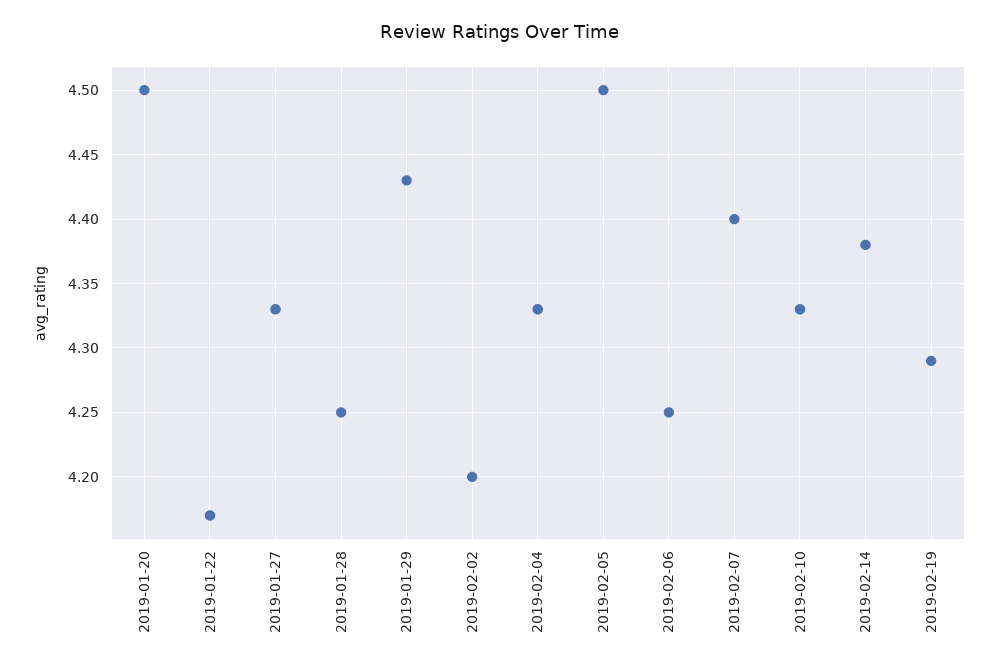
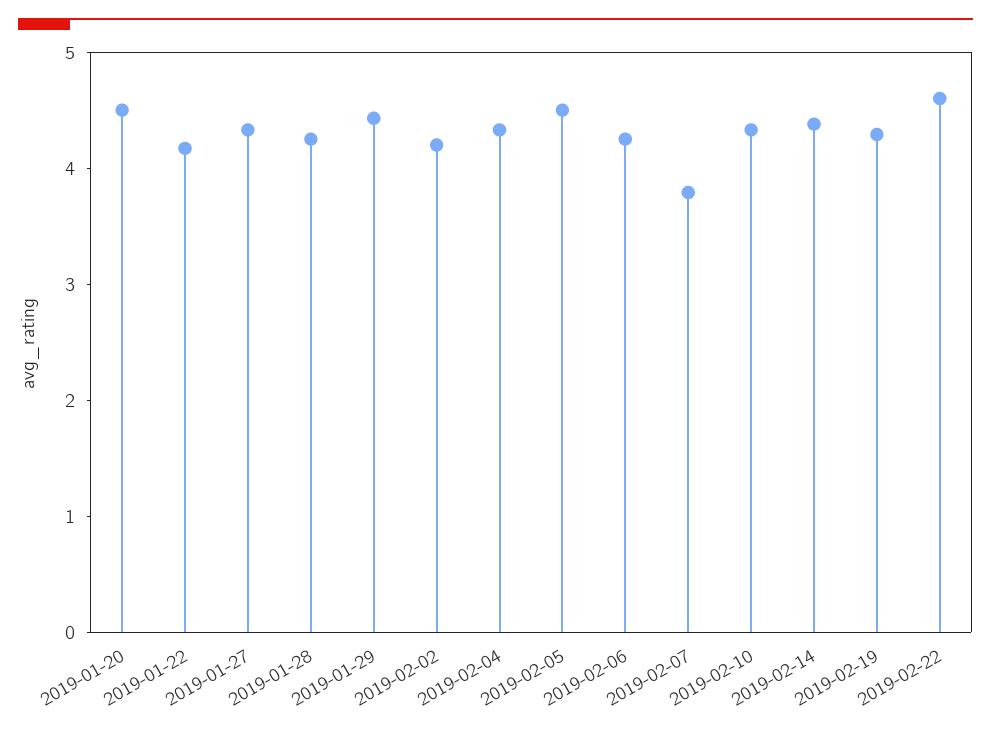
2019-02-07: 4.4 -> 3.8
2019-02-22: none -> 4.6

